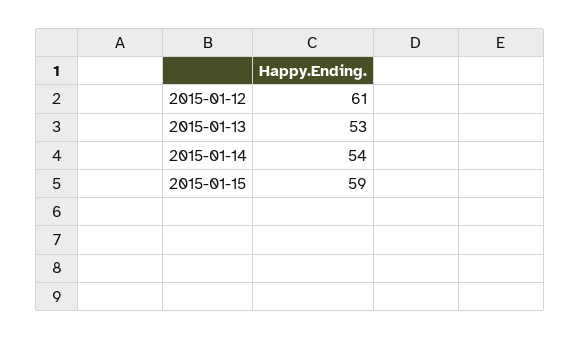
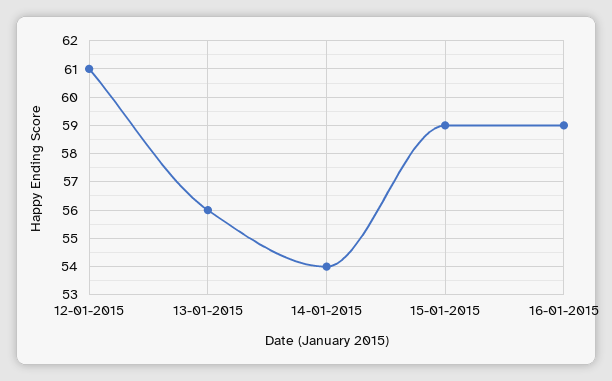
2015-01-13: 53 -> 56
16-01-2015: none -> 59

